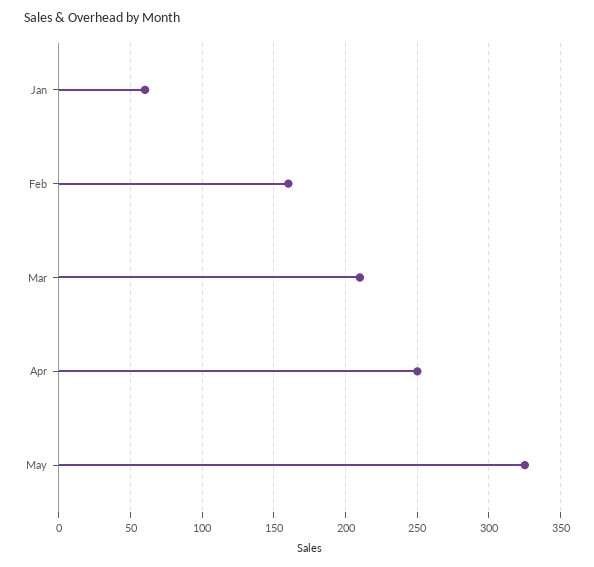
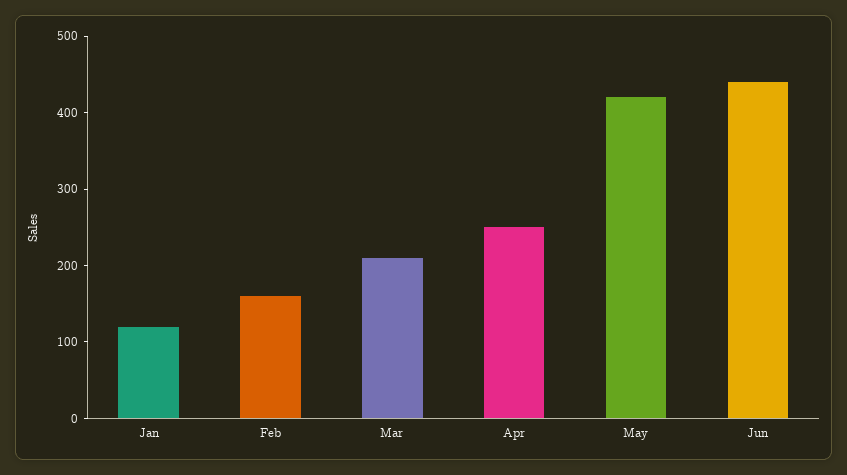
Jan: 60 -> 120
May: 325 -> 420
Jun: none -> 440

